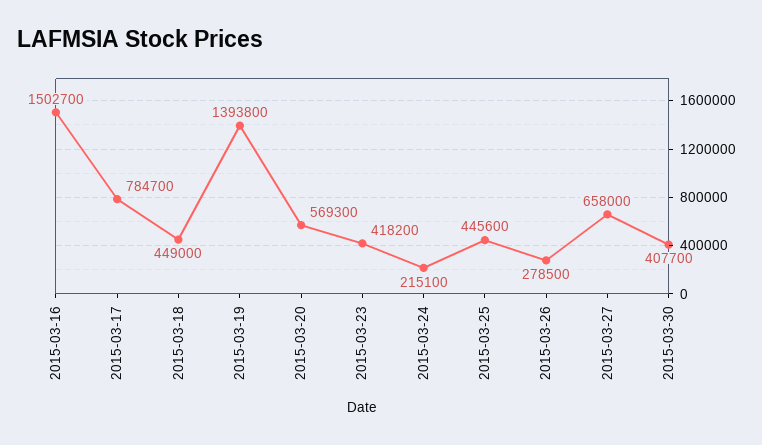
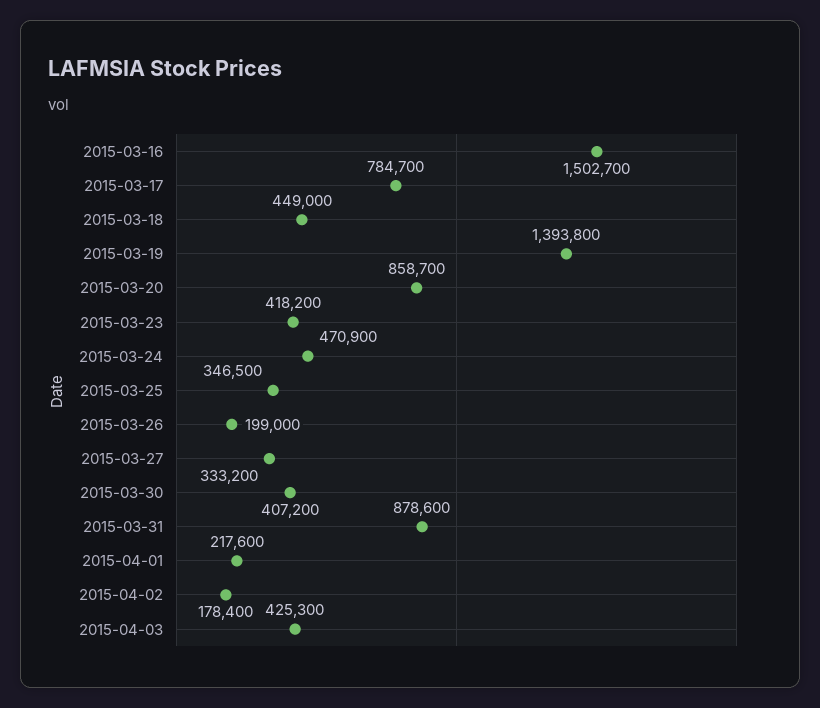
2015-03-20: 569300 -> 858700
2015-03-24: 215100 -> 470900
2015-03-25: 445600 -> 346500
2015-03-26: 278500 -> 199000
2015-03-27: 658000 -> 333200
2015-03-30: 407700 -> 407200
2015-03-31: none -> 878600
2015-04-01: none -> 217600
2015-04-02: none -> 178400
2015-04-03: none -> 425300

